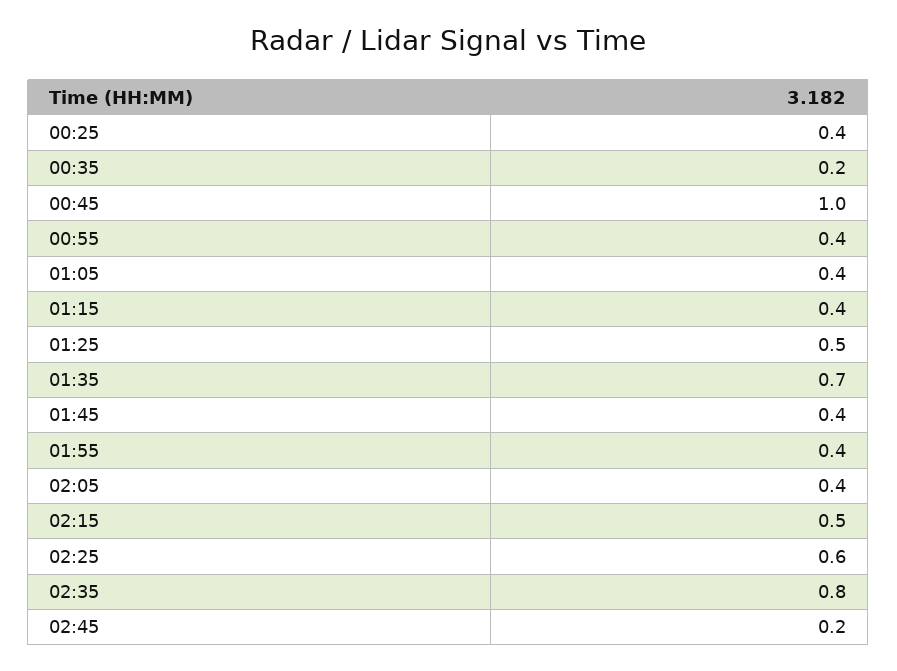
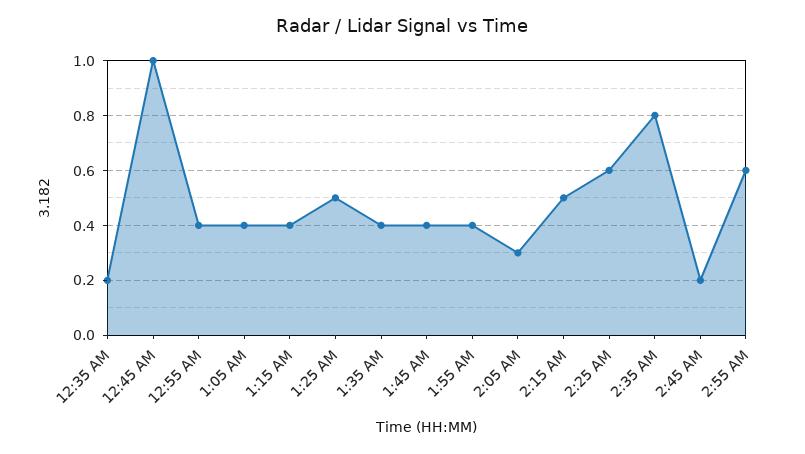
00:25: 0.4 -> none
01:35: 0.7 -> 0.4
02:05: 0.4 -> 0.3
2:55 AM: none -> 0.6

